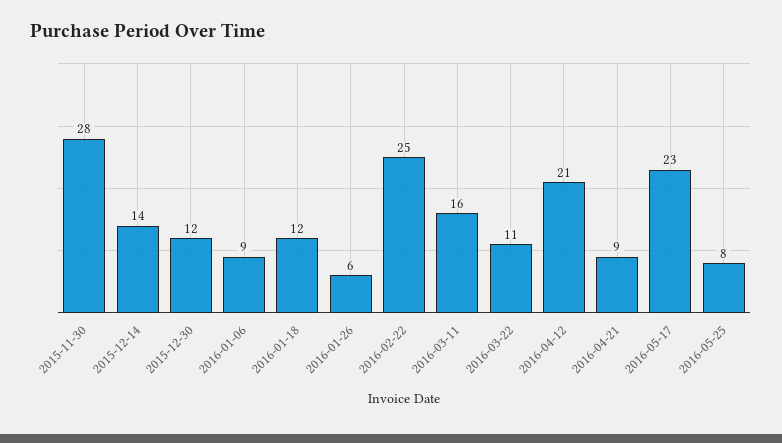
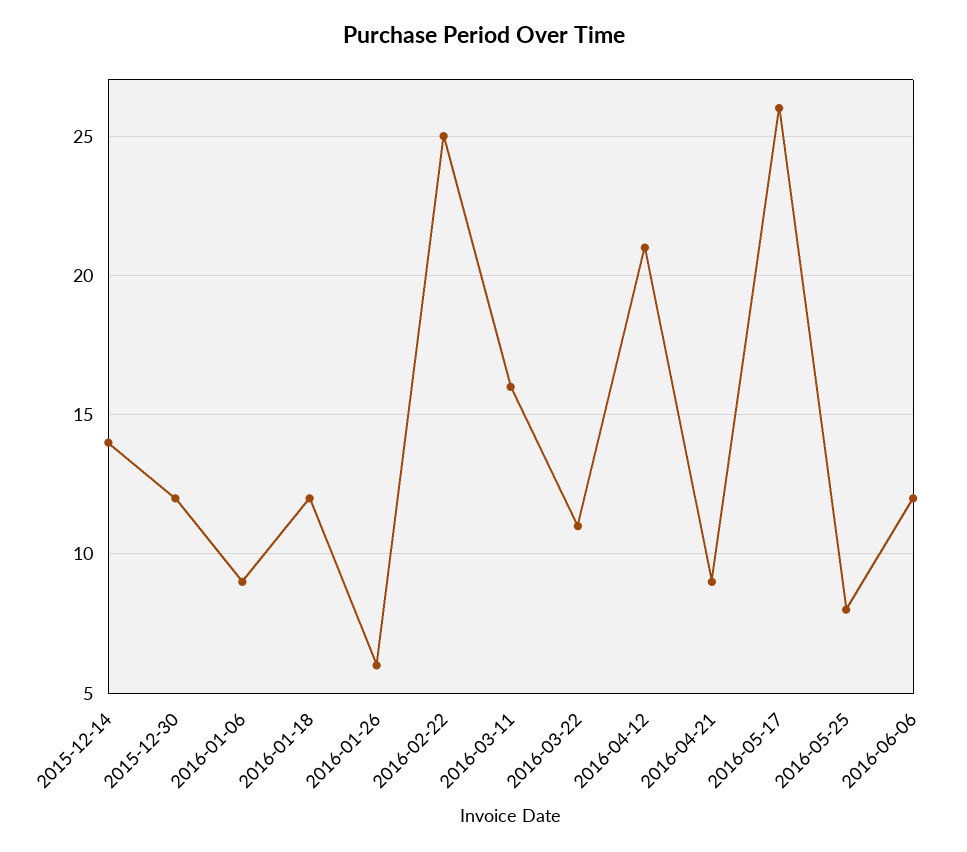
2015-11-30: 28 -> none
2016-05-17: 23 -> 26
2016-06-06: none -> 12

